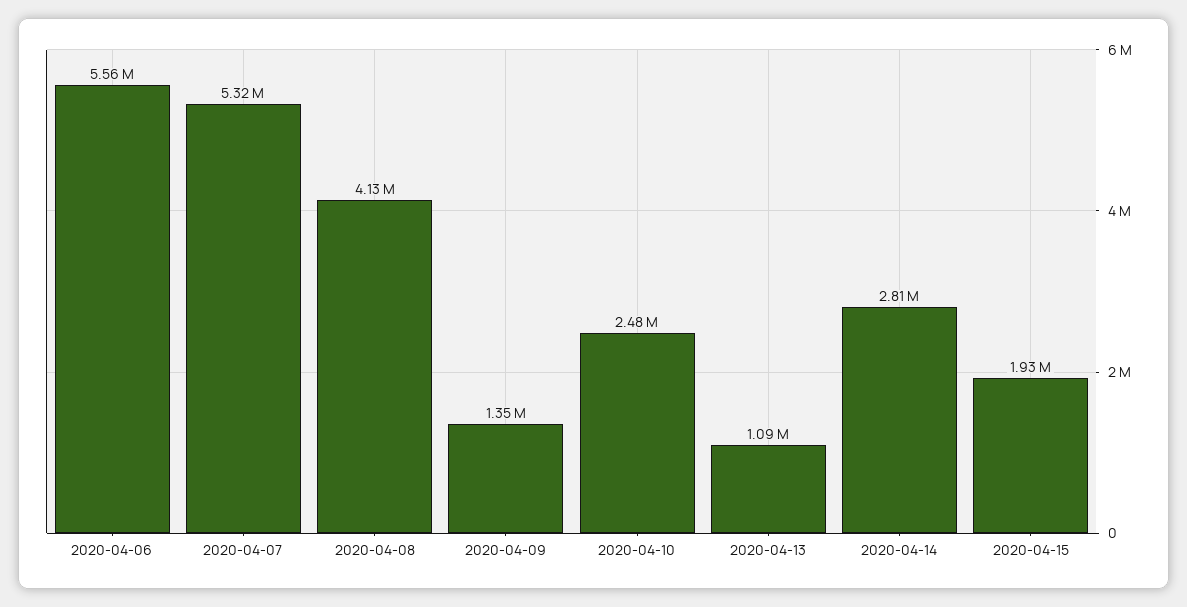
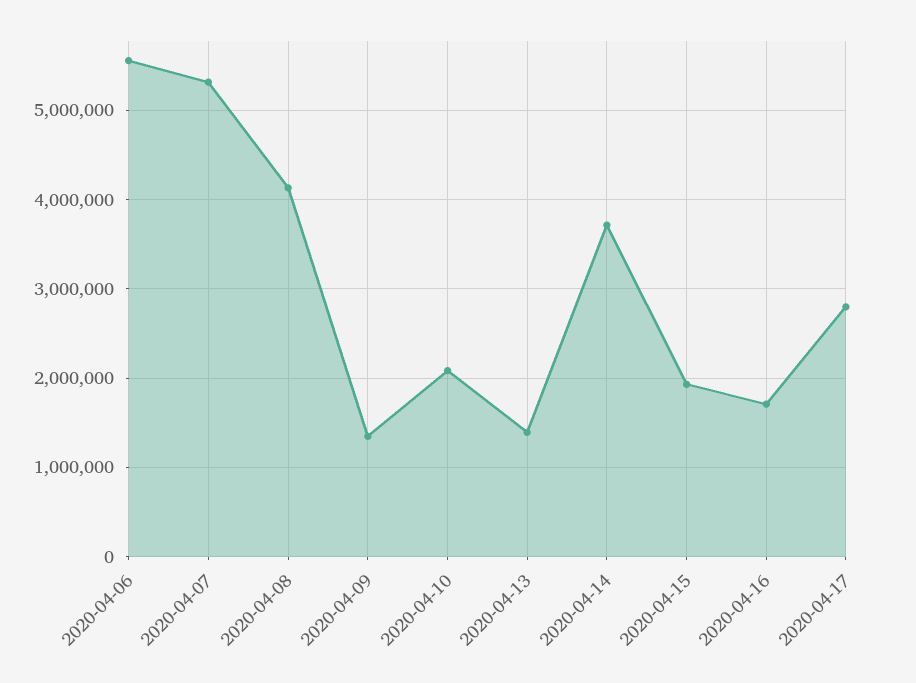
2020-04-10: 2480000 -> 2100000
2020-04-13: 1090000 -> 1400000
2020-04-14: 2810000 -> 3700000
2020-04-16: none -> 1700000
2020-04-17: none -> 2800000

